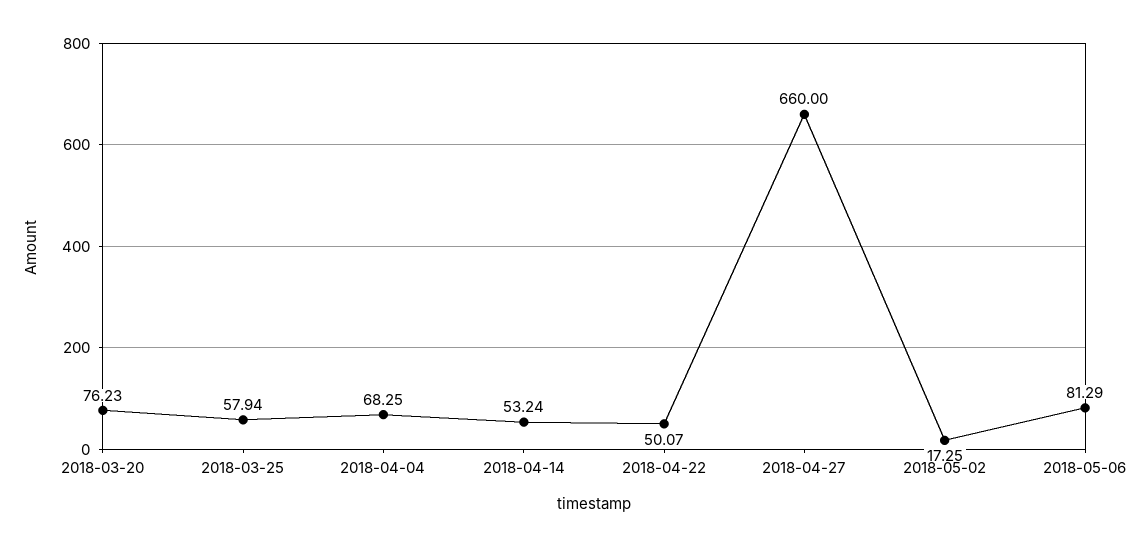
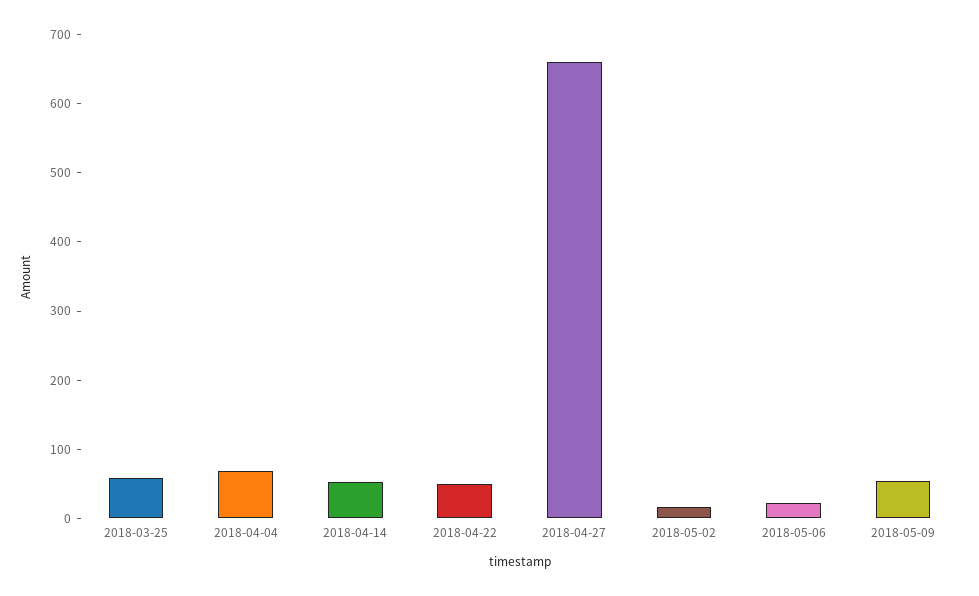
2018-03-20: 76.23 -> none
2018-05-06: 81.29 -> 20
2018-05-09: none -> 60

